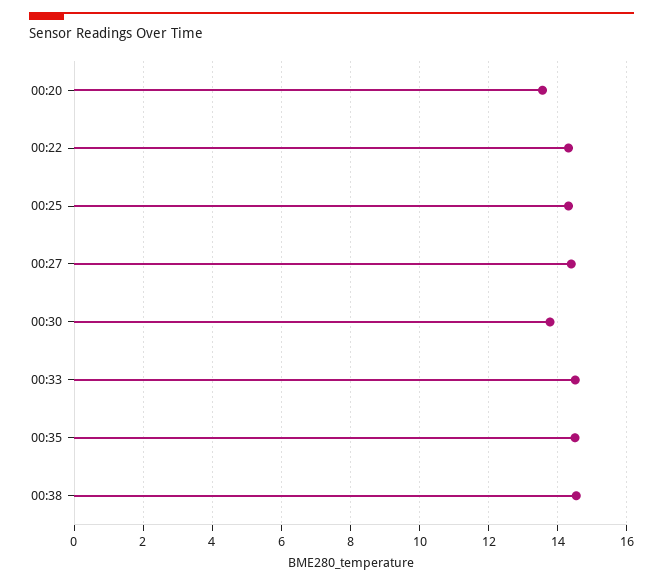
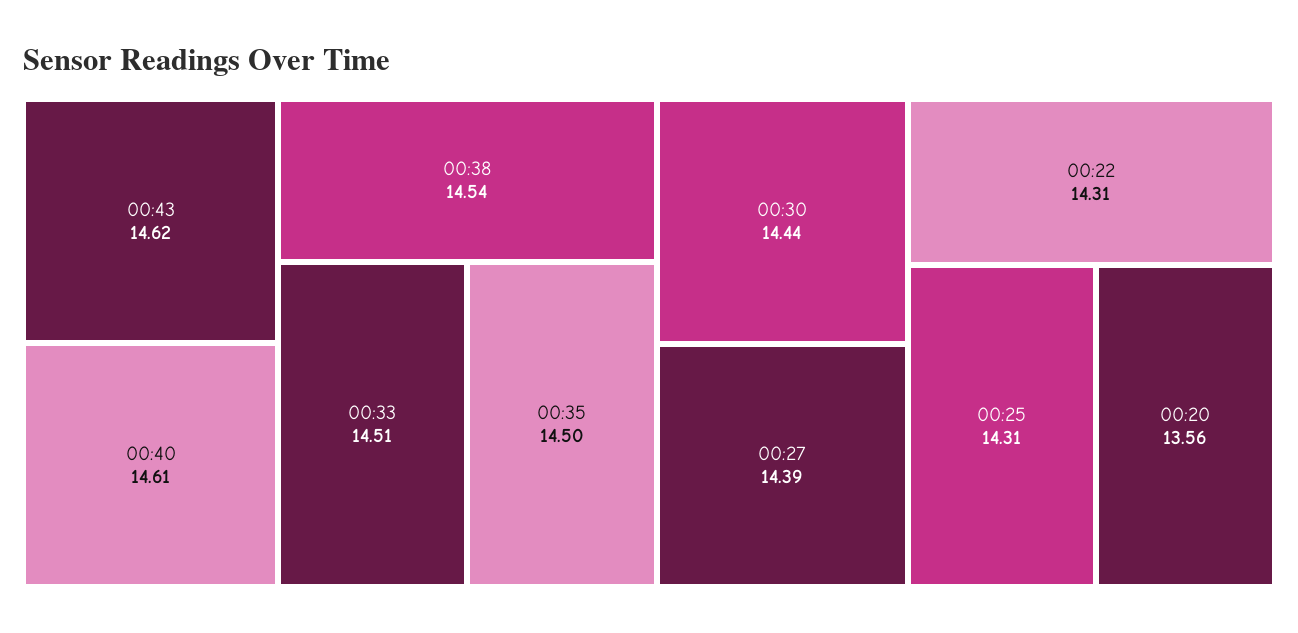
00:30: 13.8 -> 14.44
00:43: none -> 14.62
00:40: none -> 14.61

